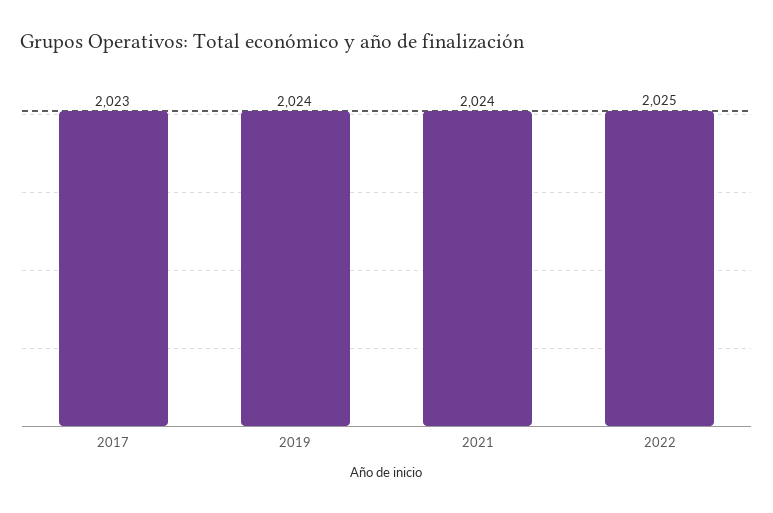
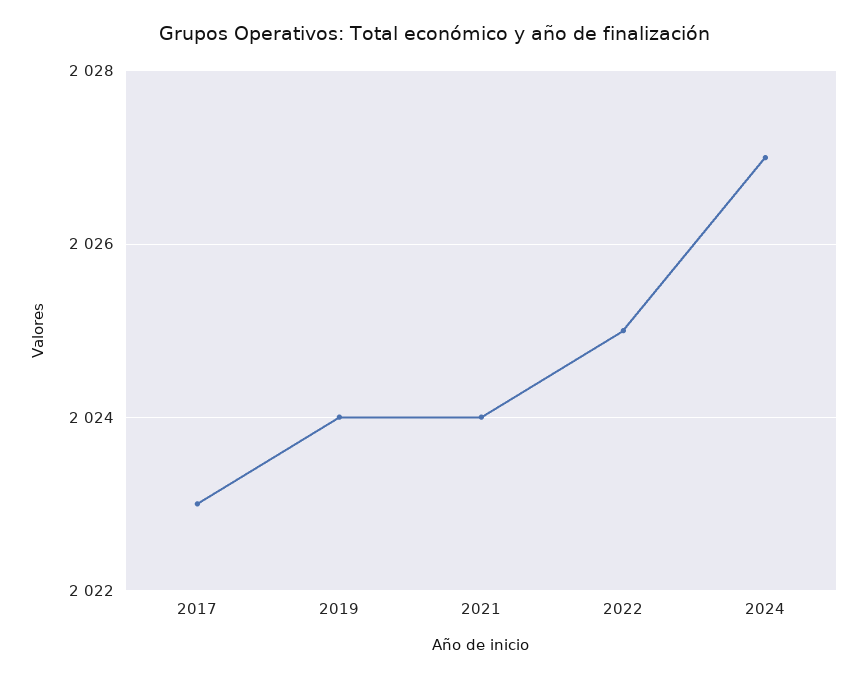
2024: none -> 2027

